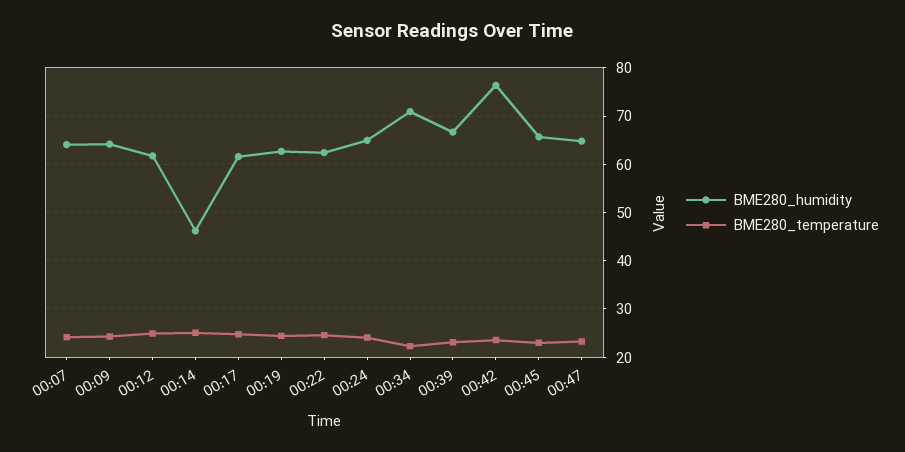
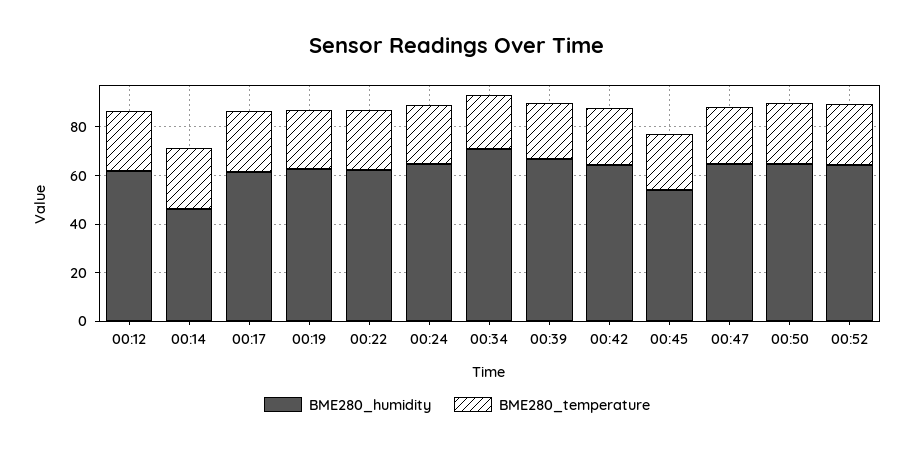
BME280_humidity, 00:07: 64 -> none
BME280_temperature, 00:07: 24 -> none
BME280_humidity, 00:09: 64 -> none
BME280_temperature, 00:09: 24 -> none
BME280_humidity, 00:42: 76 -> 65
BME280_humidity, 00:45: 66 -> 55
BME280_humidity, 00:50: none -> 65
BME280_temperature, 00:50: none -> 25
BME280_humidity, 00:52: none -> 65
BME280_temperature, 00:52: none -> 25

